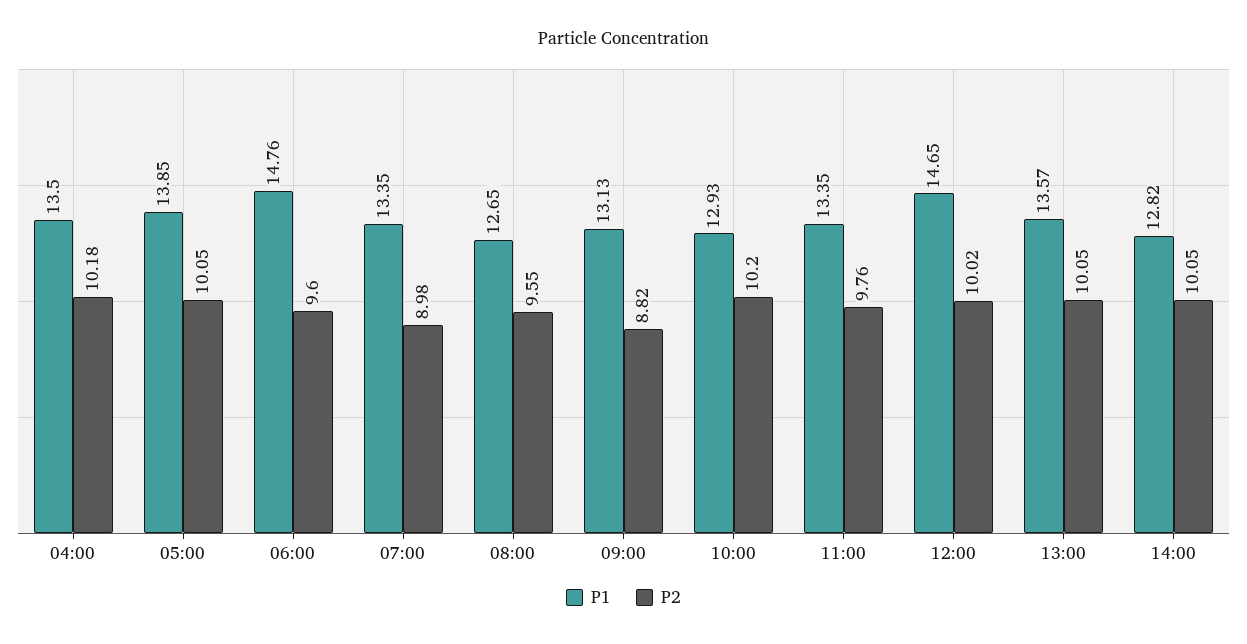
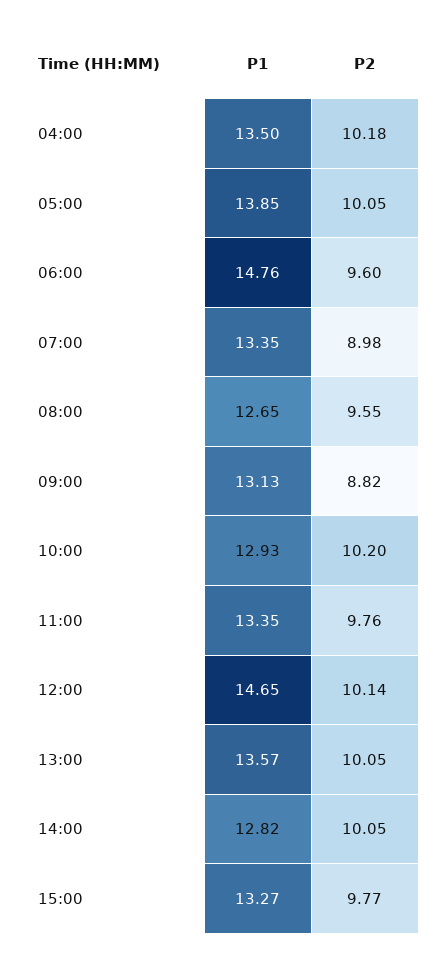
P2, 12:00: 10.02 -> 10.14
P1, 15:00: none -> 13.27
P2, 15:00: none -> 9.77

